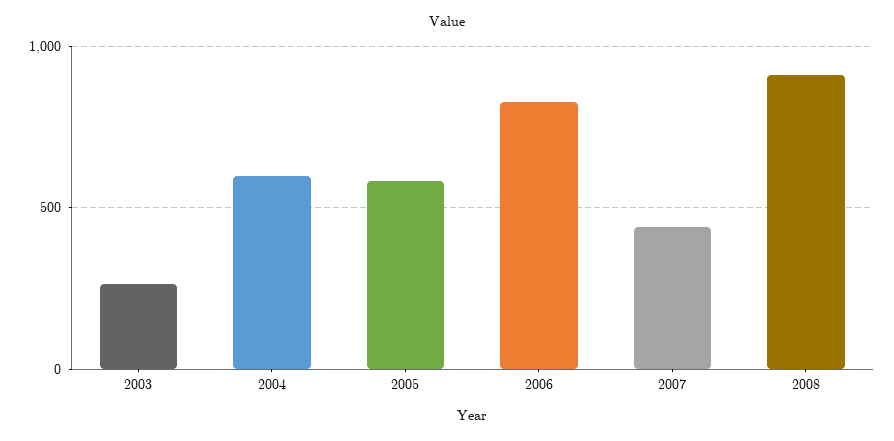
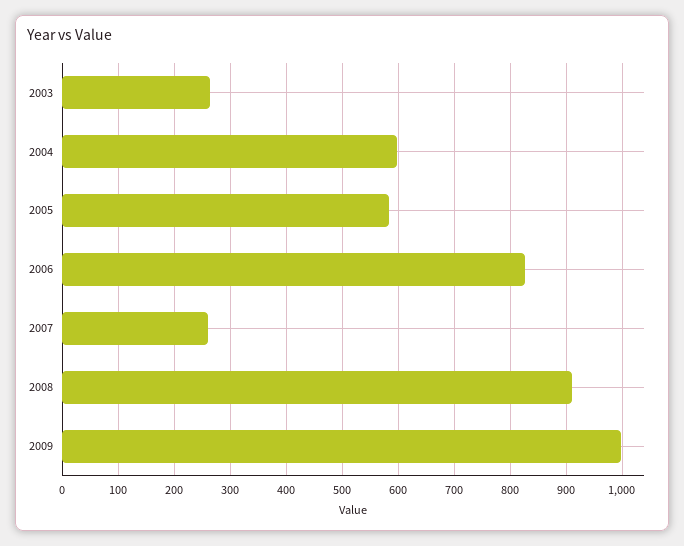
2007: 450 -> 260
2009: none -> 1000

